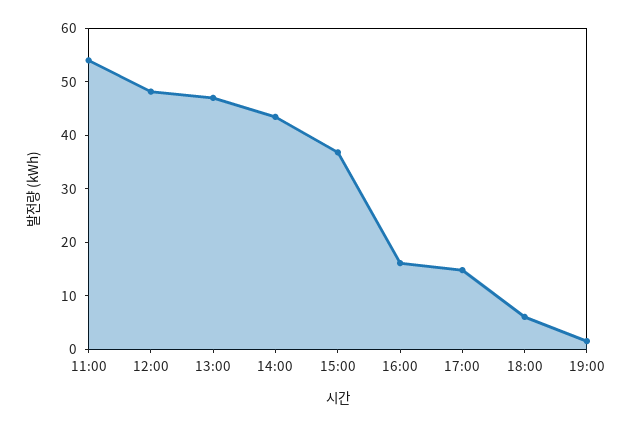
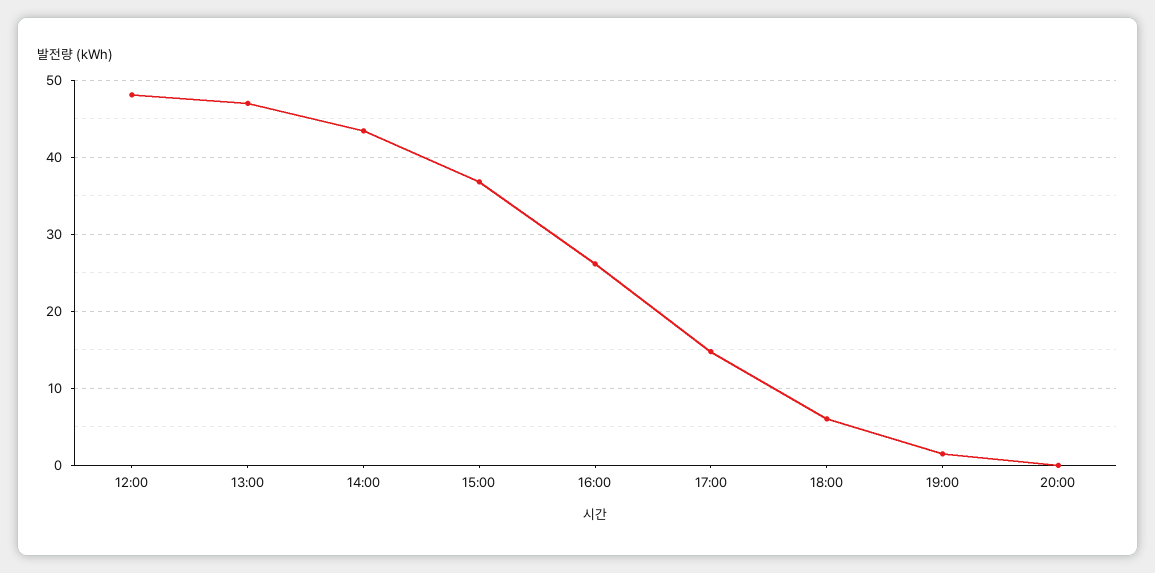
11:00: 54 -> none
16:00: 16 -> 26
20:00: none -> 0

